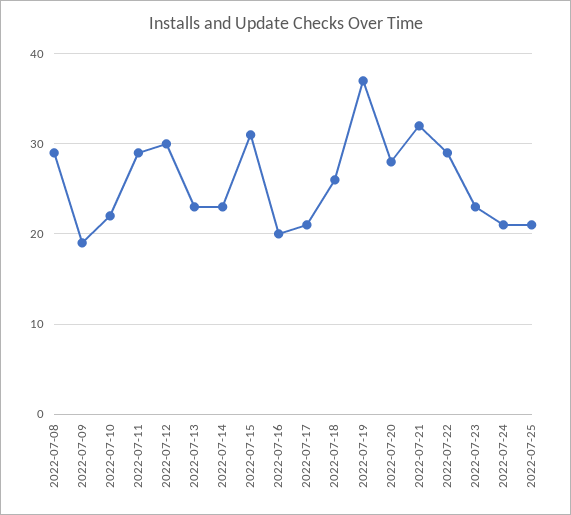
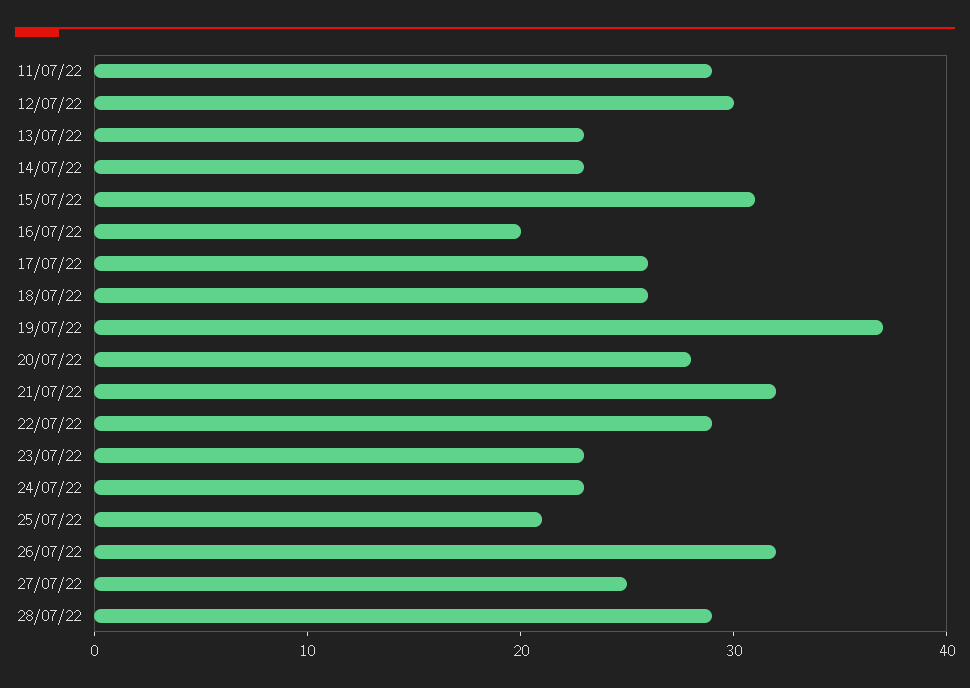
2022-07-08: 29 -> none
2022-07-09: 19 -> none
2022-07-10: 22 -> none
2022-07-17: 21 -> 26
2022-07-24: 21 -> 23
26/07/22: none -> 32
27/07/22: none -> 25
28/07/22: none -> 29

